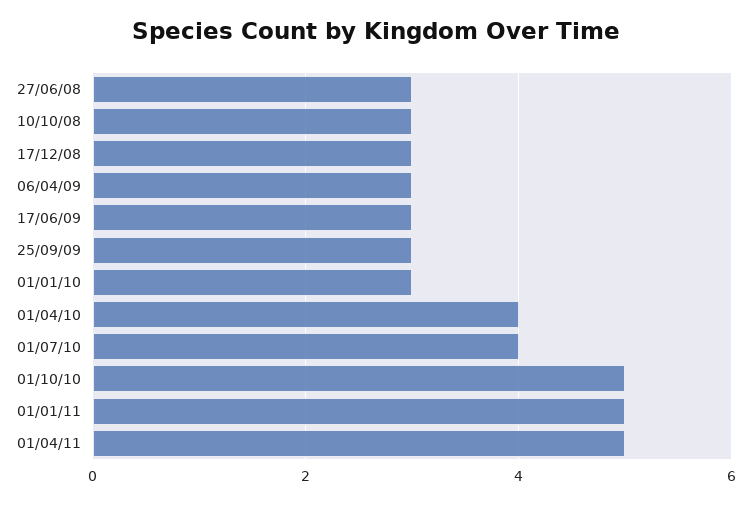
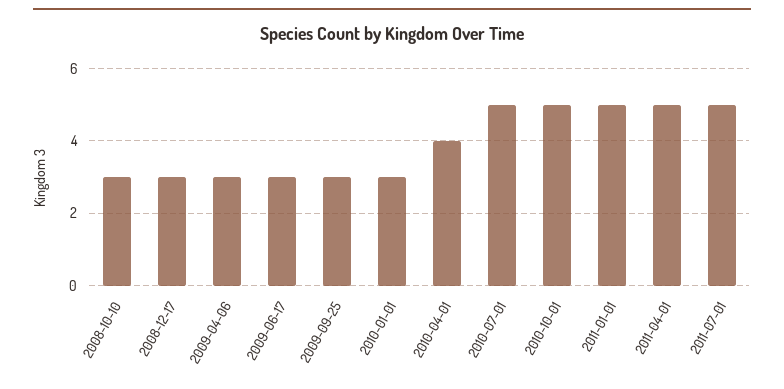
27/06/08: 3 -> none
01/07/10: 4 -> 5
2011-07-01: none -> 5

